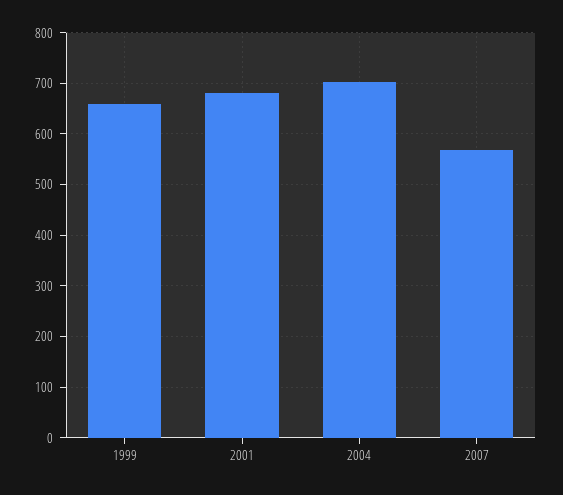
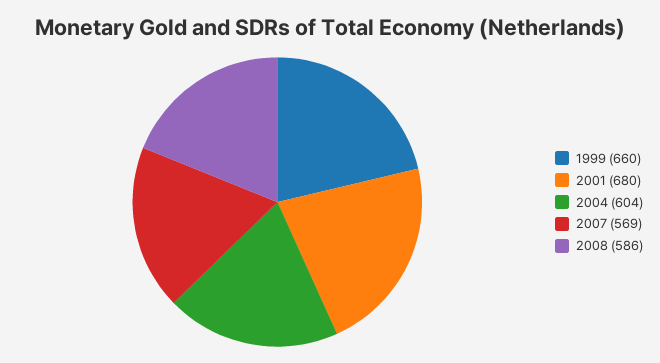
2004: 700 -> 604
2008: none -> 586

